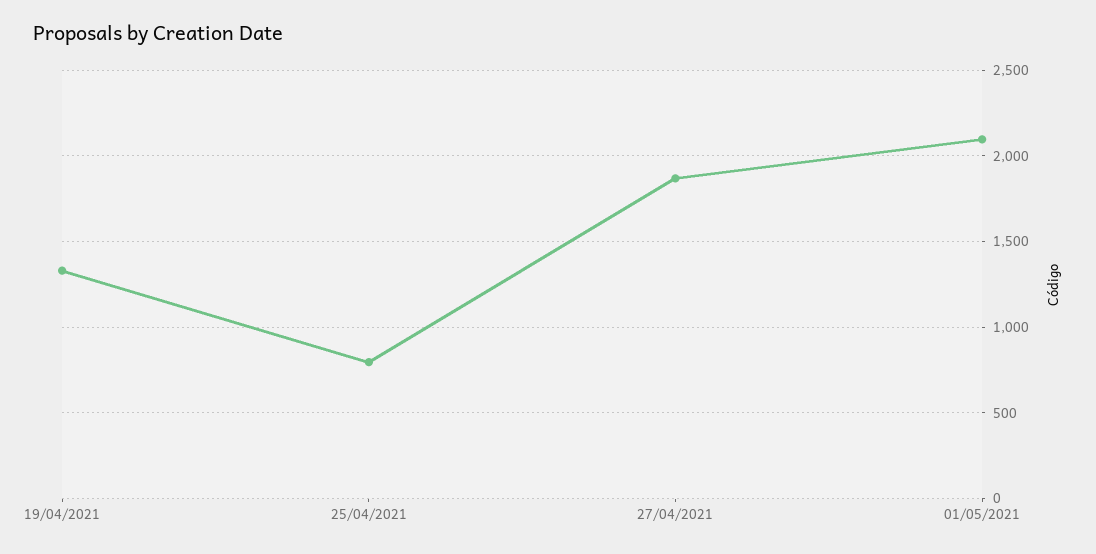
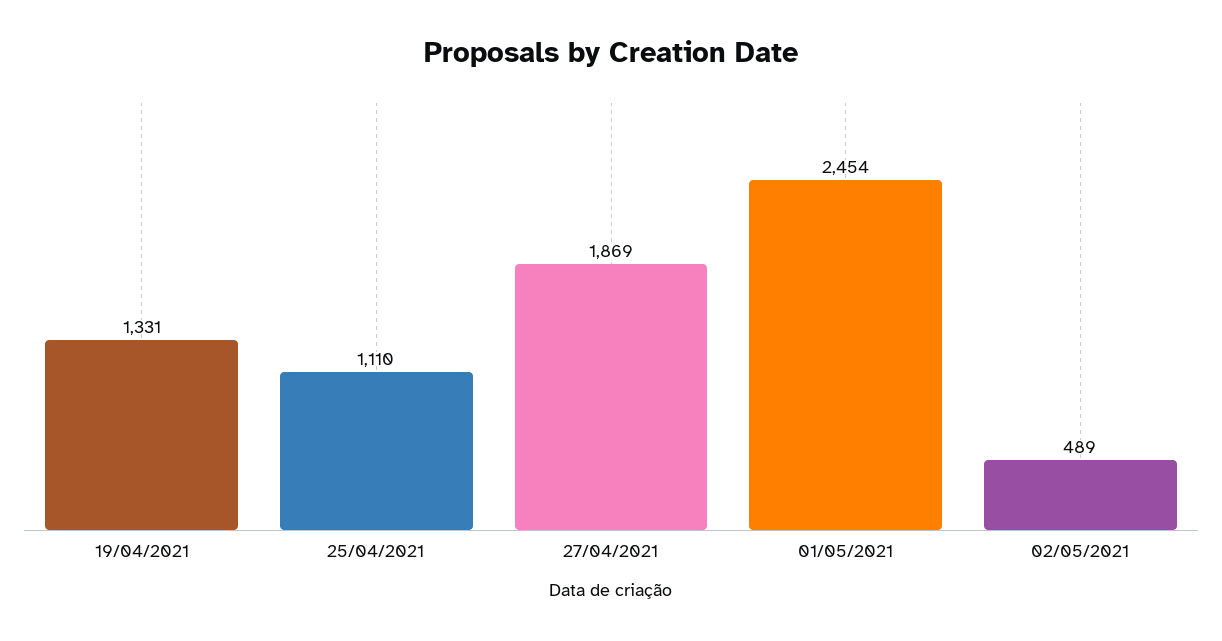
25/04/2021: 800 -> 1110
01/05/2021: 2100 -> 2454
02/05/2021: none -> 489

